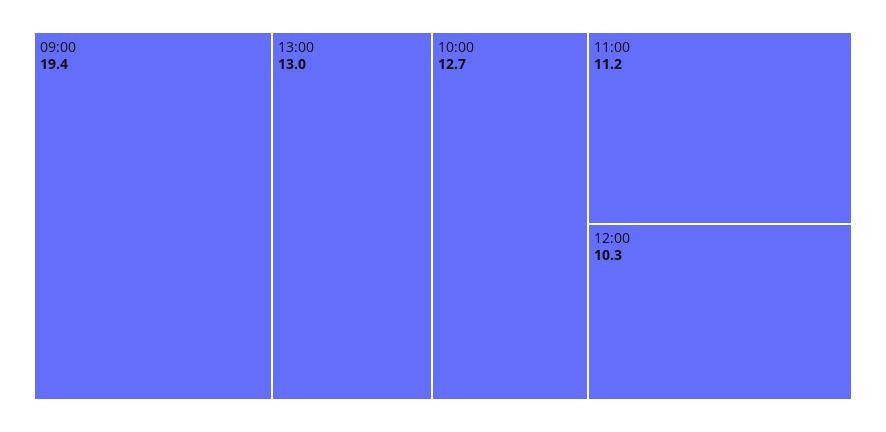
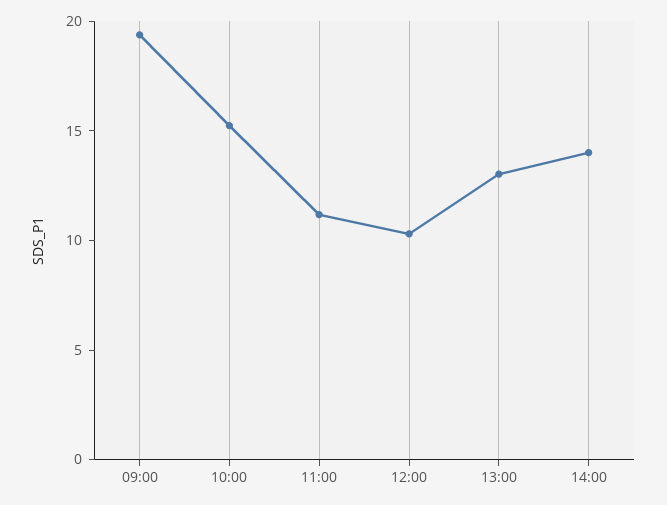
10:00: 12.7 -> 15
14:00: none -> 14

